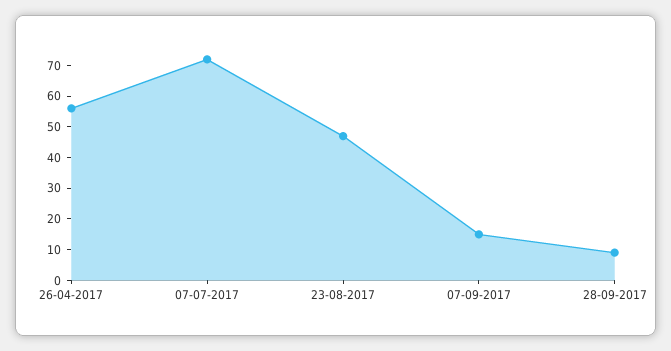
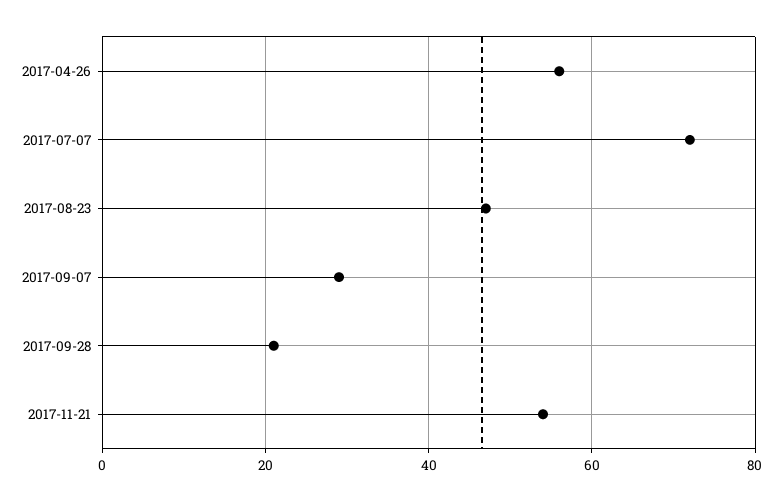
07-09-2017: 15 -> 30
28-09-2017: 10 -> 20
2017-11-21: none -> 55

